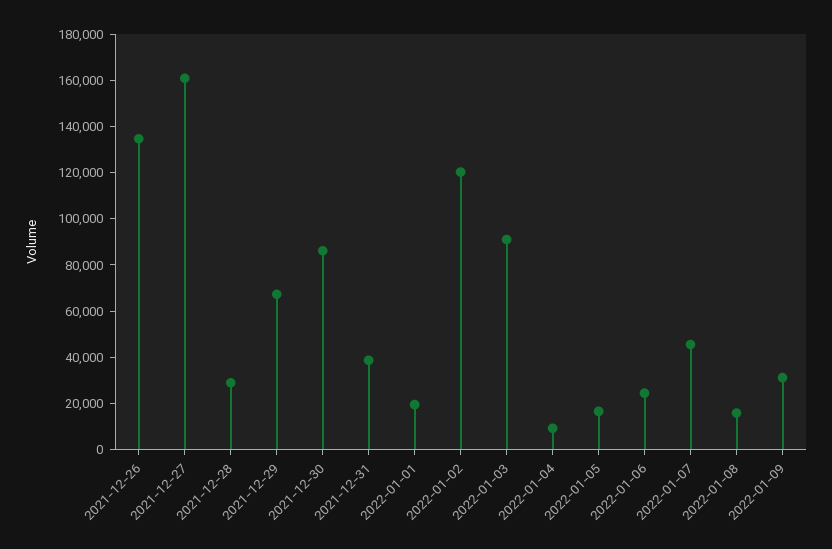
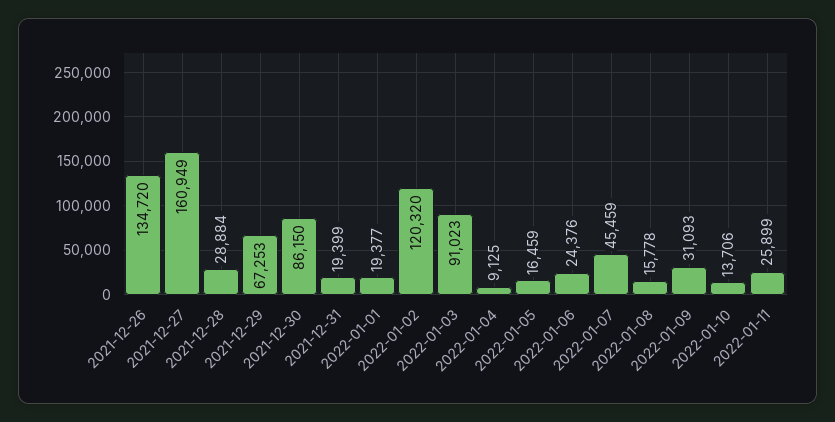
2021-12-31: 40000 -> 19399
2022-01-10: none -> 13706
2022-01-11: none -> 25899

